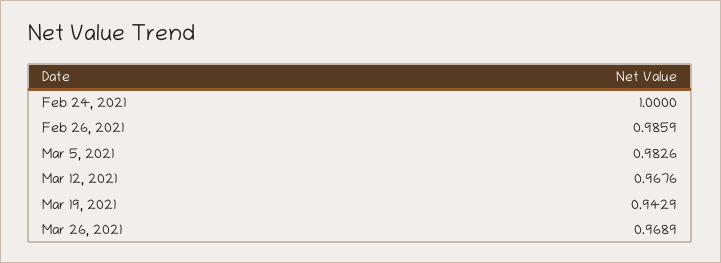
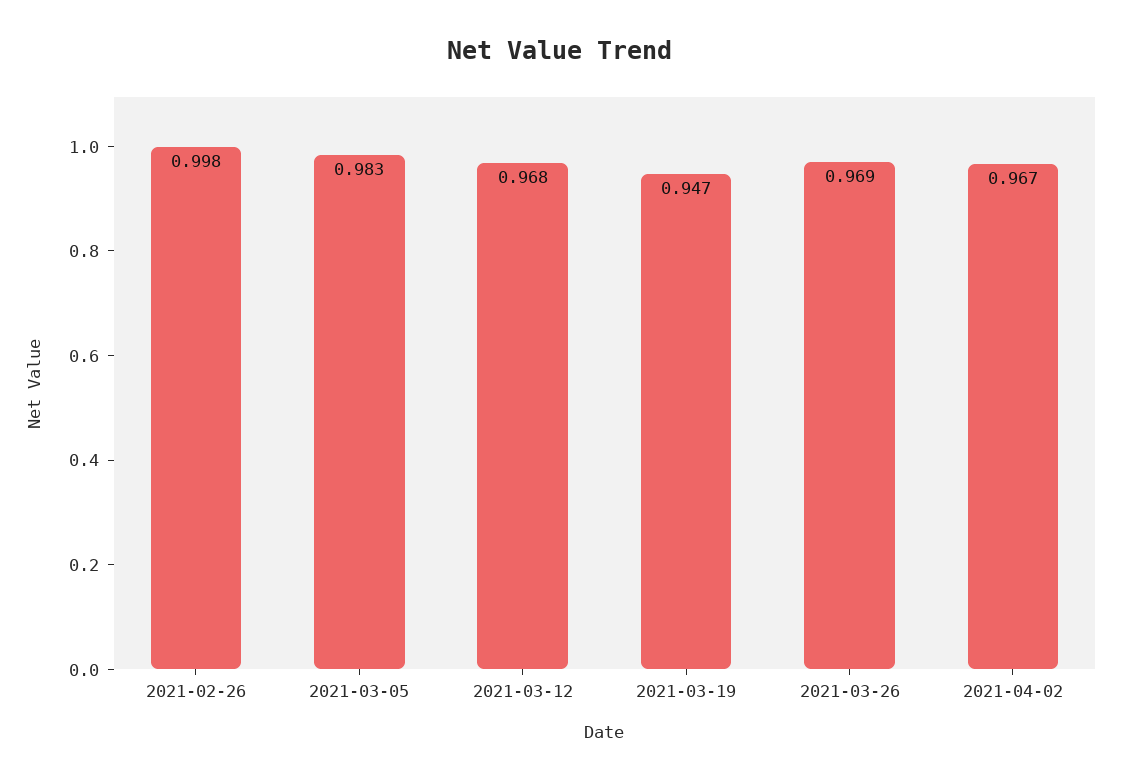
Feb 24, 2021: 1 -> none
Feb 26, 2021: 0.9859 -> 0.998
Mar 19, 2021: 0.9429 -> 0.947
2021-04-02: none -> 0.967

